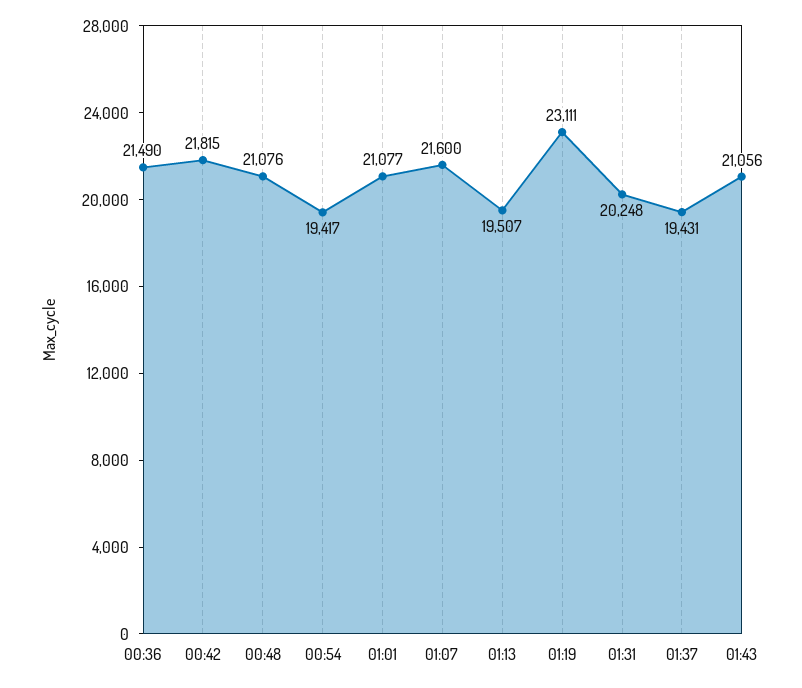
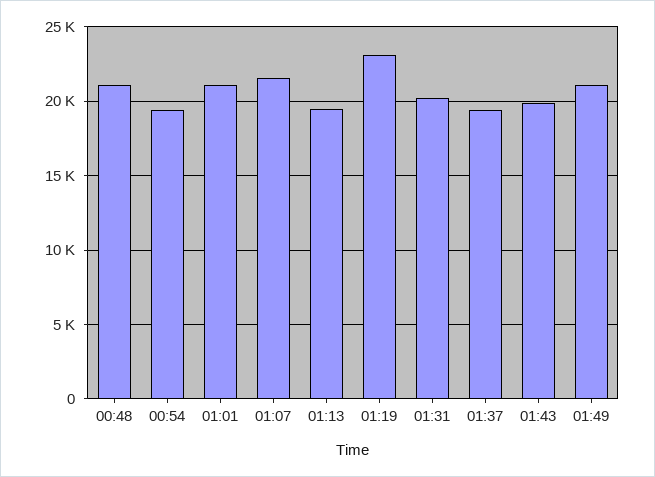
00:36: 21490 -> none
00:42: 21815 -> none
01:43: 21056 -> 20000
01:49: none -> 21000

